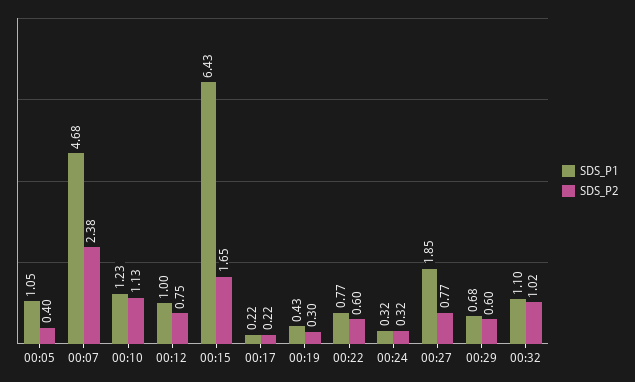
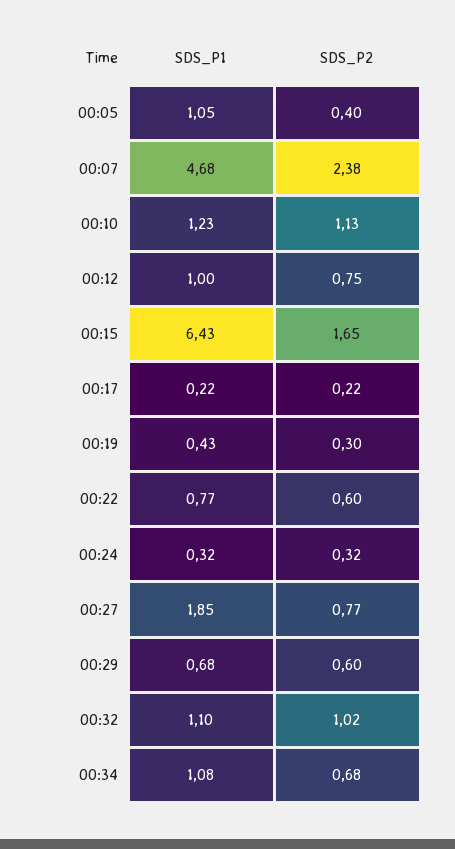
SDS_P1, 00:34: none -> 1.08
SDS_P2, 00:34: none -> 0.68

